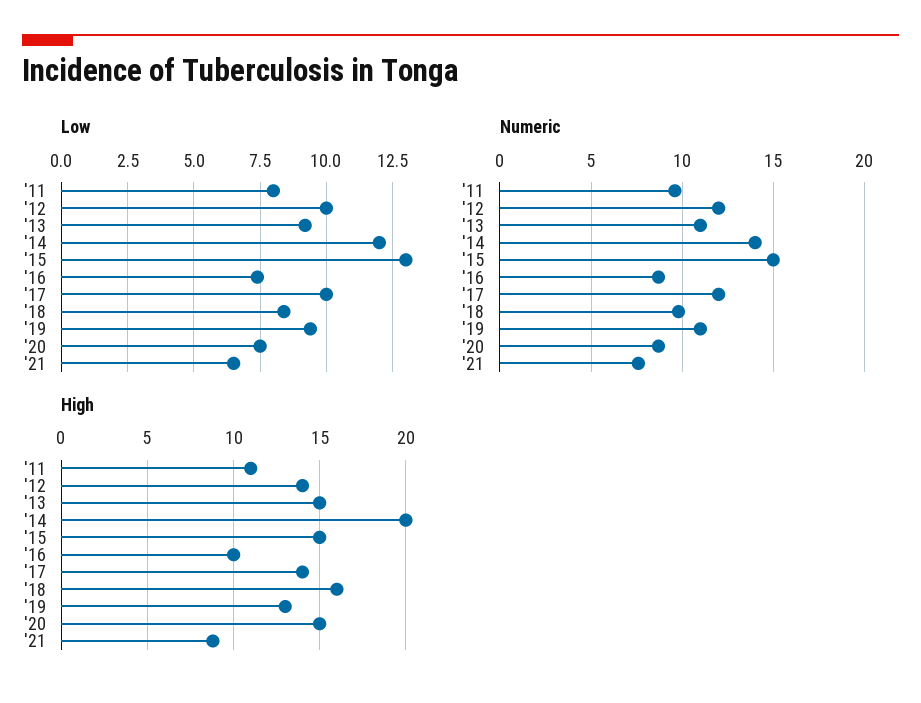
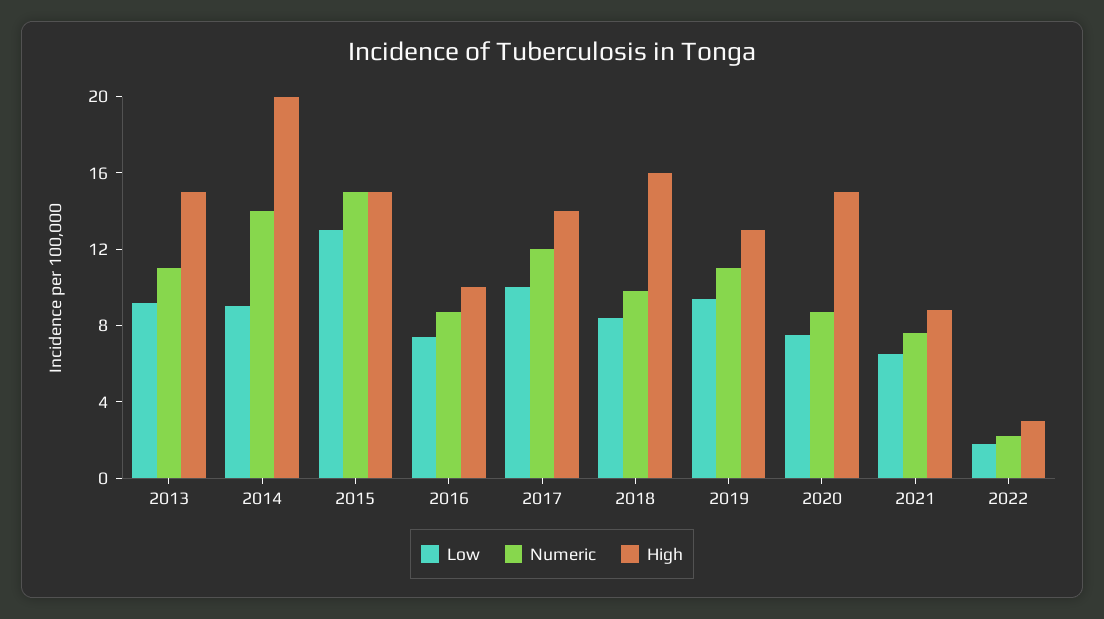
Low, '11: 8 -> none
Low, '12: 10 -> none
Low, '14: 12 -> 9
Numeric, '11: 9.5 -> none
Numeric, '12: 12 -> none
High, '11: 11 -> none
High, '12: 14 -> none
Low, 2022: none -> 2
Numeric, 2022: none -> 2
High, 2022: none -> 3

